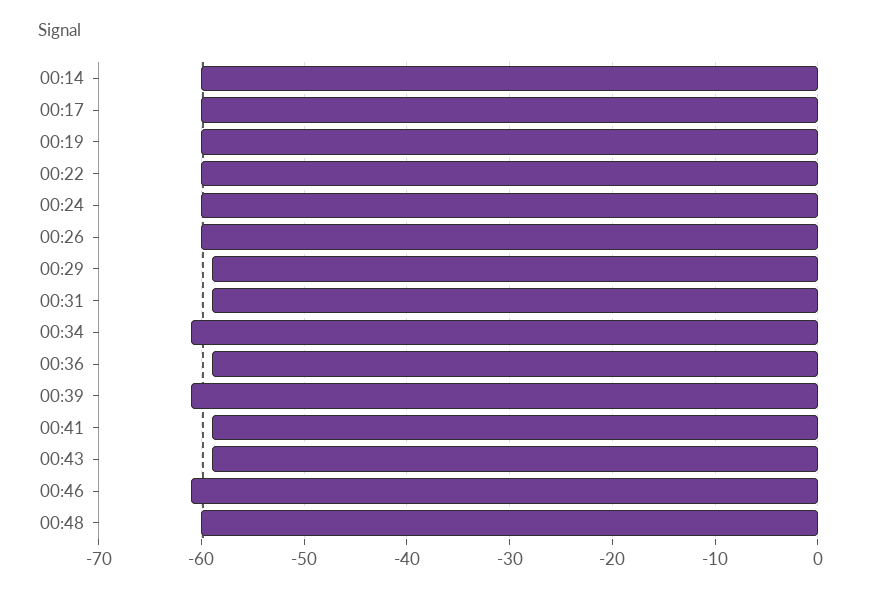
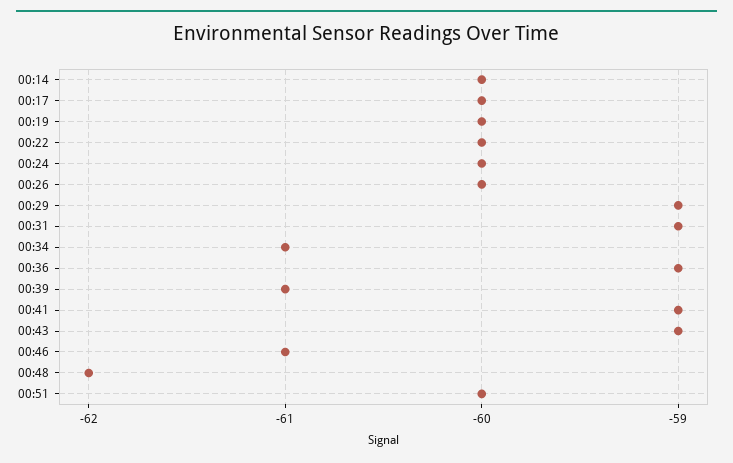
00:48: -60 -> -62
00:51: none -> -60

